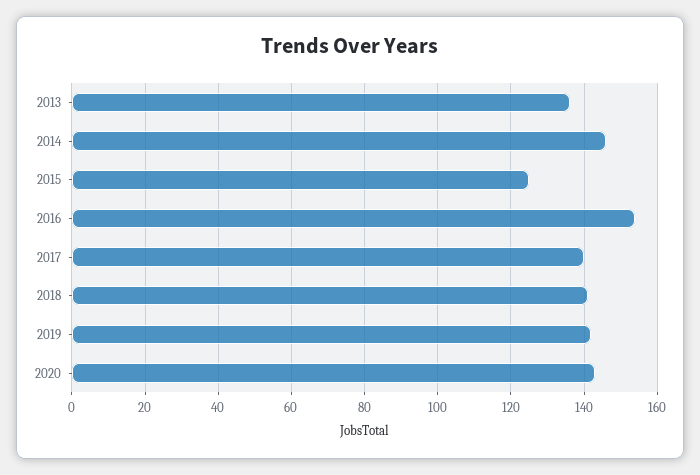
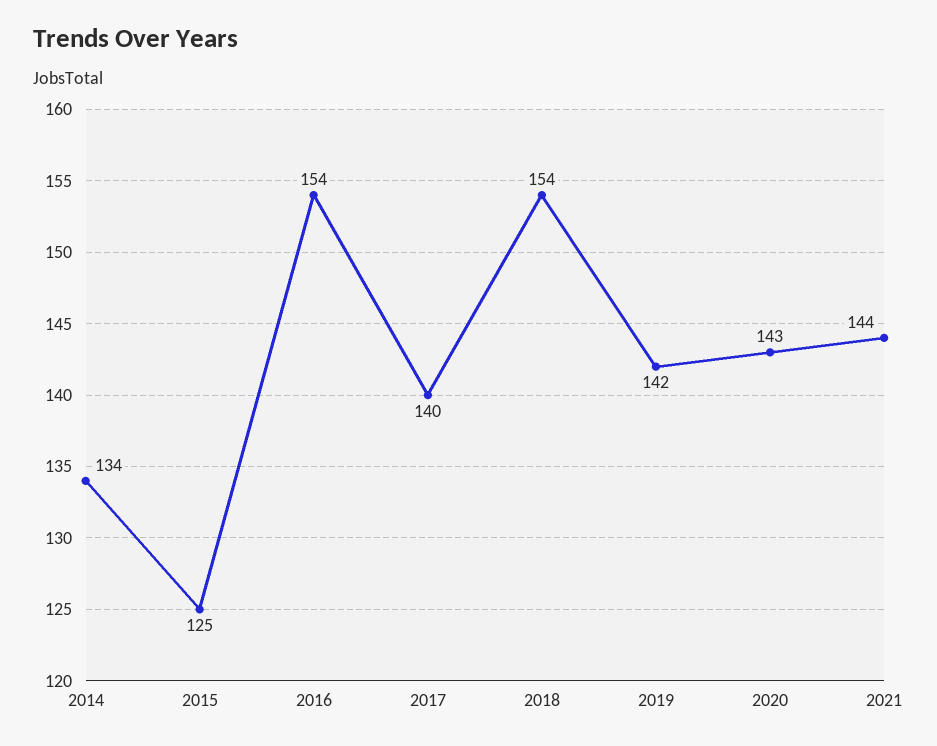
2013: 135 -> none
2014: 145 -> 134
2018: 140 -> 154
2021: none -> 144

